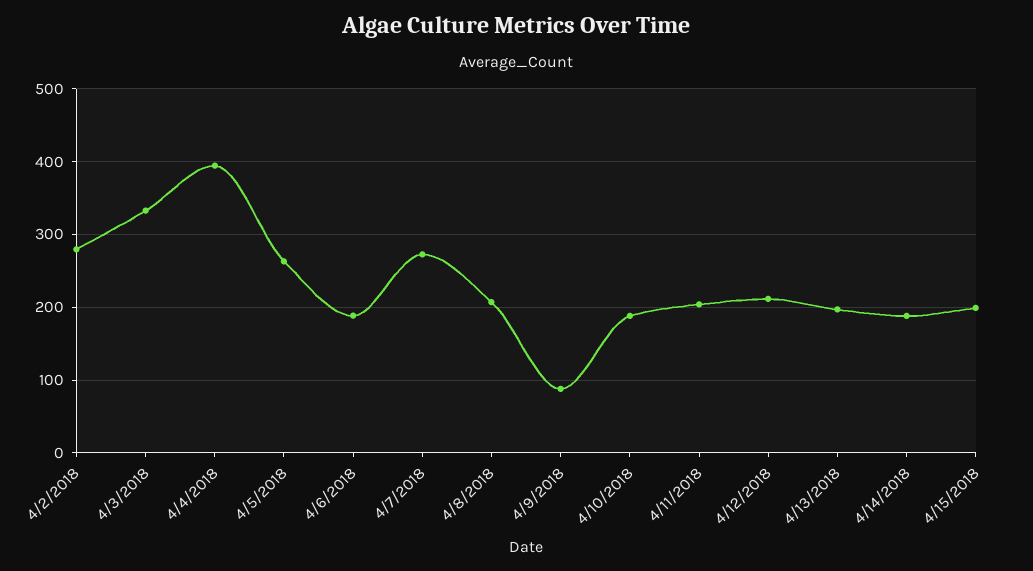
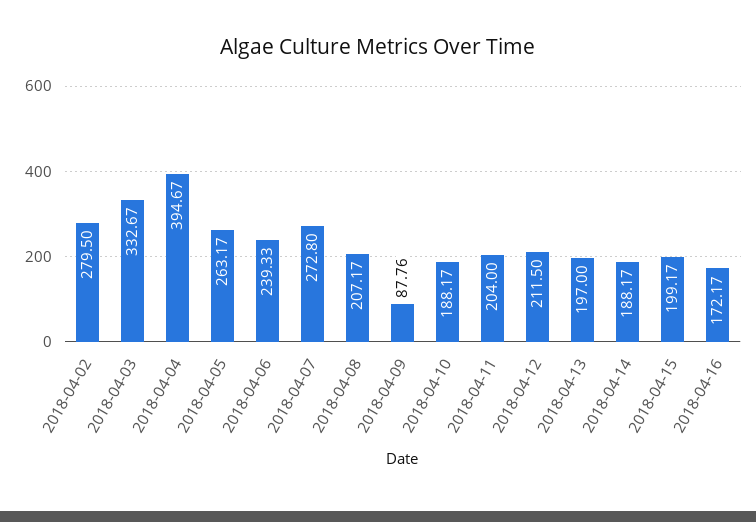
4/6/2018: 190 -> 239.33
2018-04-16: none -> 172.17

